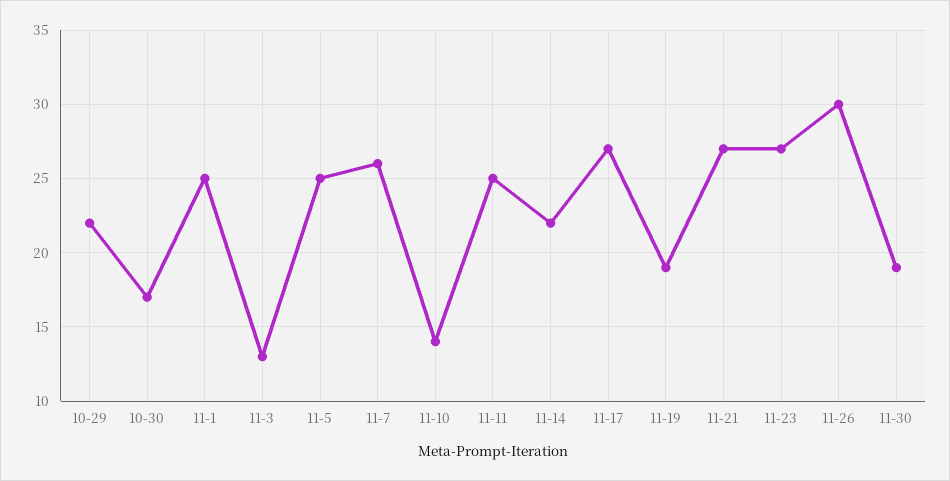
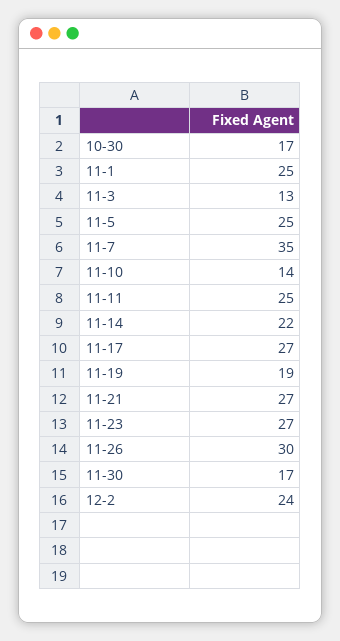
10-29: 22 -> none
11-7: 26 -> 35
11-30: 19 -> 17
12-2: none -> 24

